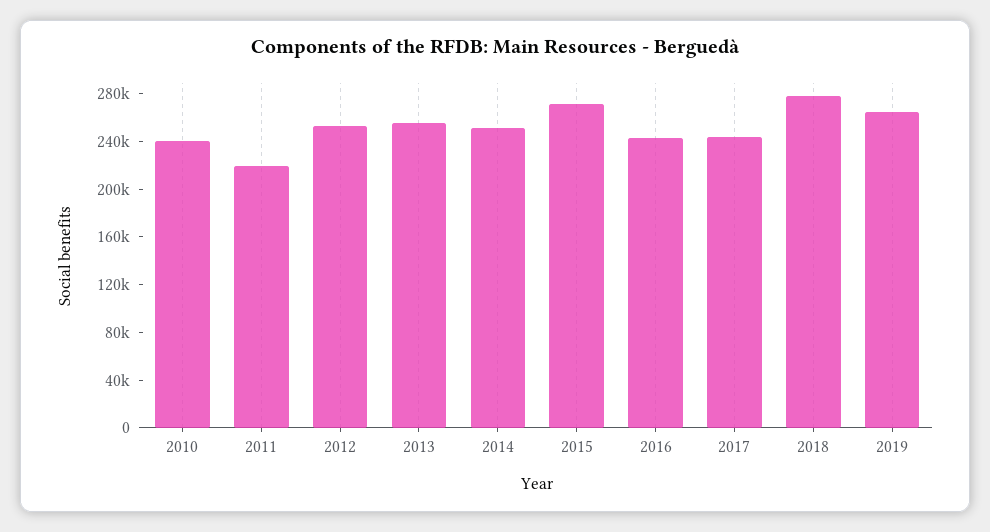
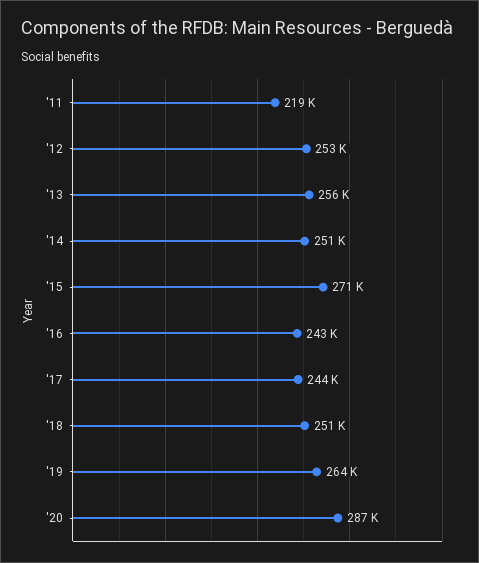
2010: 240000 -> none
2018: 280000 -> 251000
'20: none -> 287000

